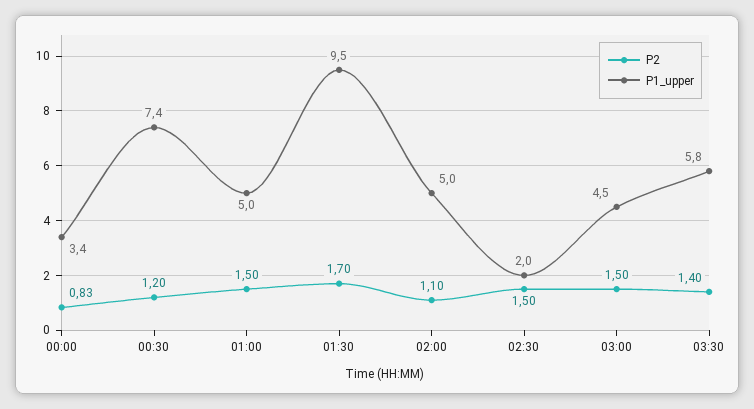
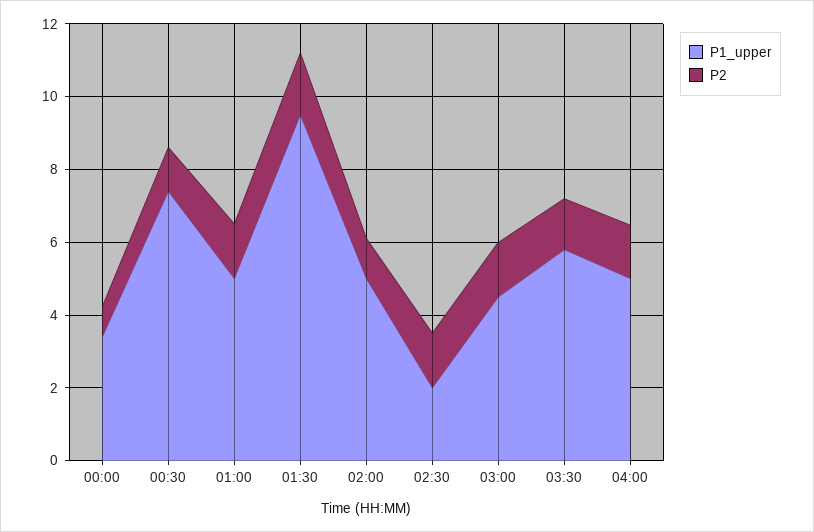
P1_upper, 04:00: none -> 5
P2, 04:00: none -> 1.5

